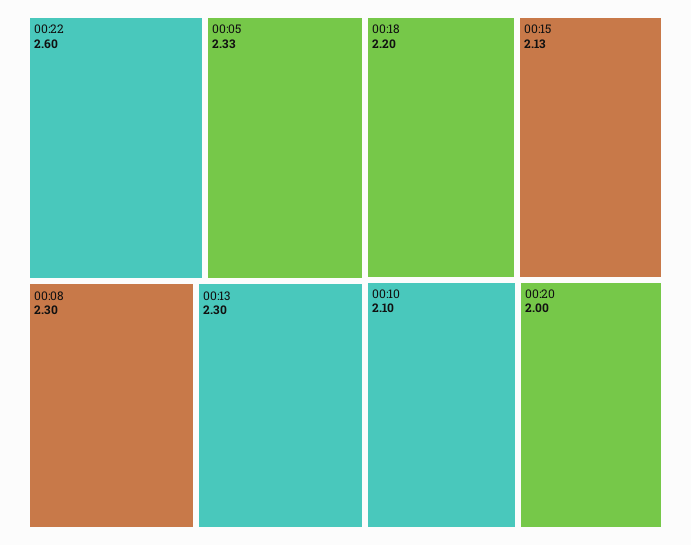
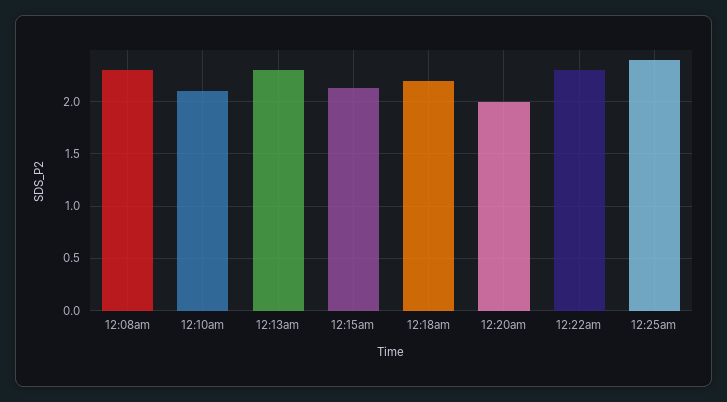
00:22: 2.6 -> 2.3
00:05: 2.33 -> none
12:25am: none -> 2.4

